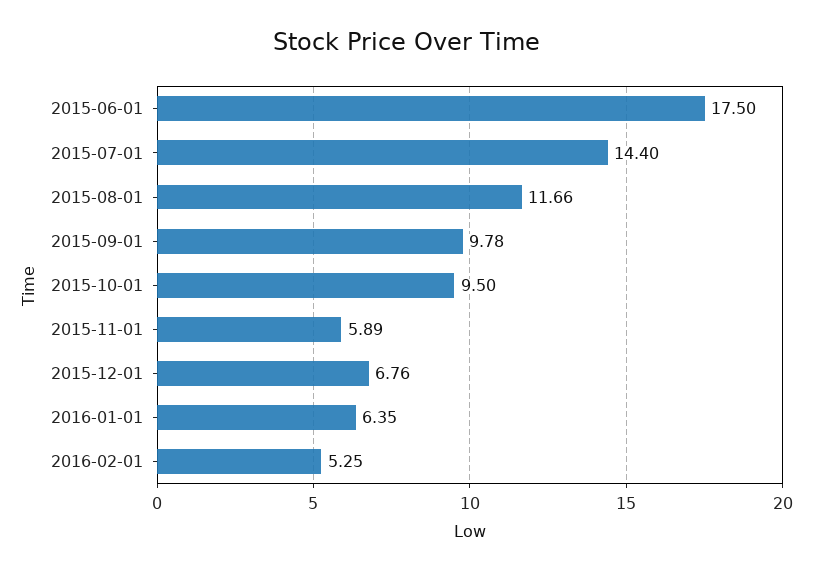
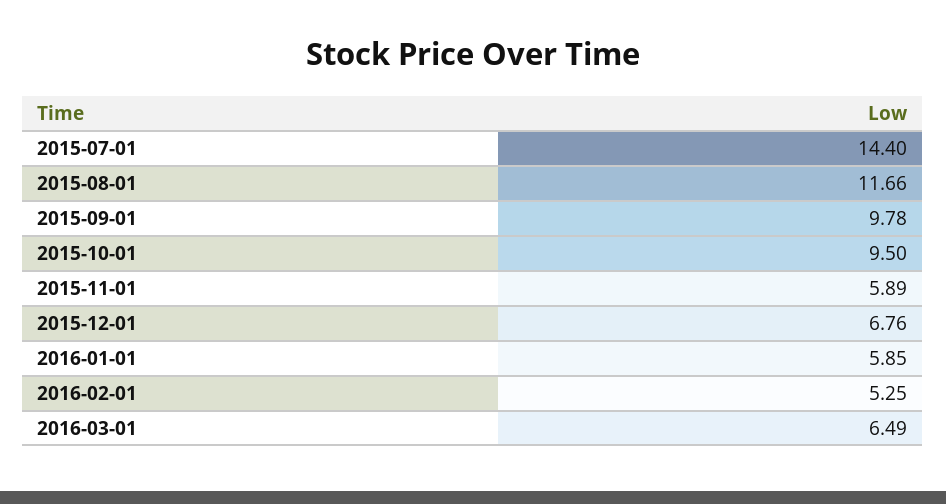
2015-06-01: 17.5 -> none
2016-01-01: 6.35 -> 5.85
2016-03-01: none -> 6.49

